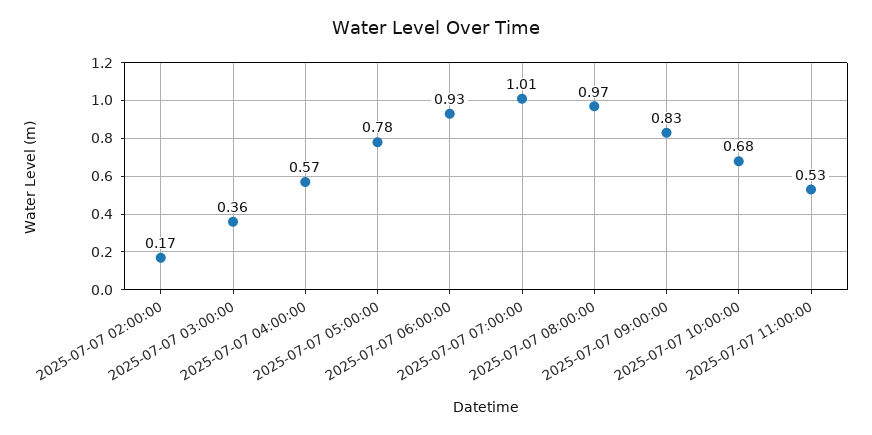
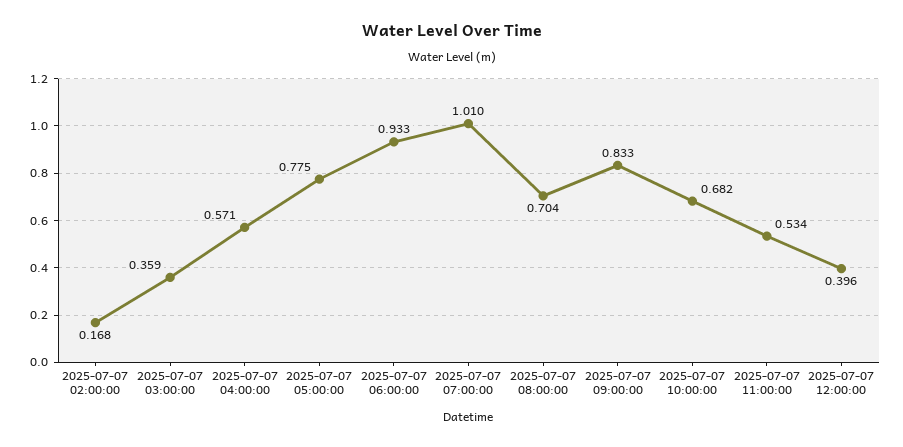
2025-07-07 08:00:00: 0.97 -> 0.704
2025-07-07 12:00:00: none -> 0.396

